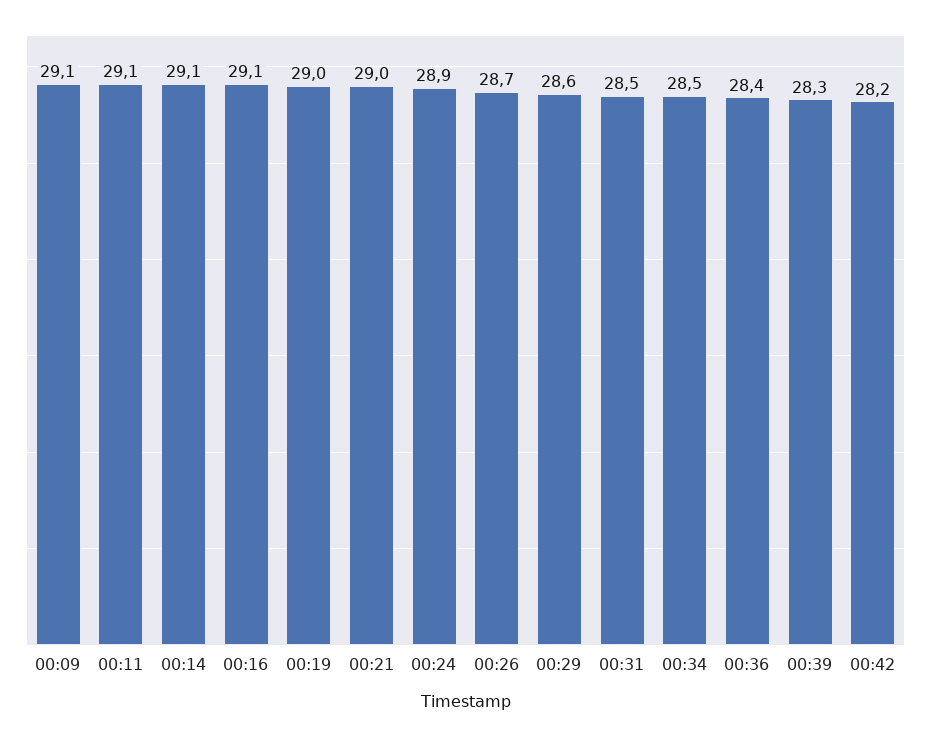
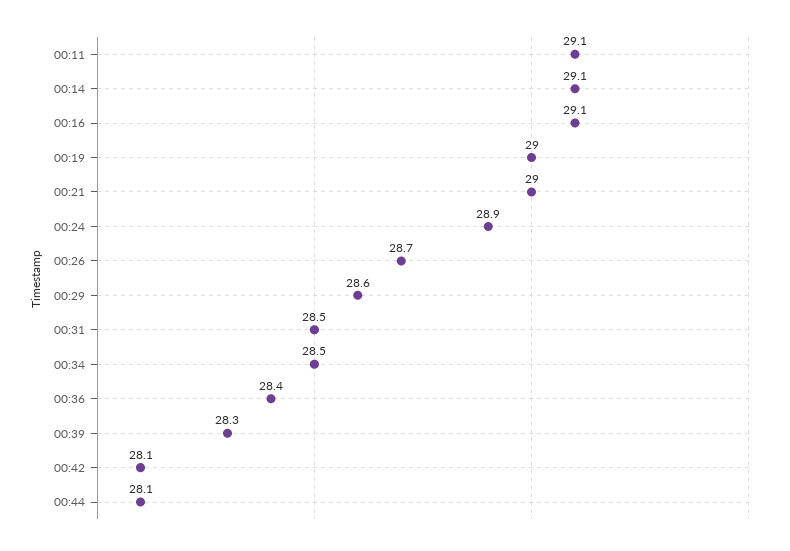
00:09: 29.1 -> none
00:42: 28.2 -> 28.1
00:44: none -> 28.1

